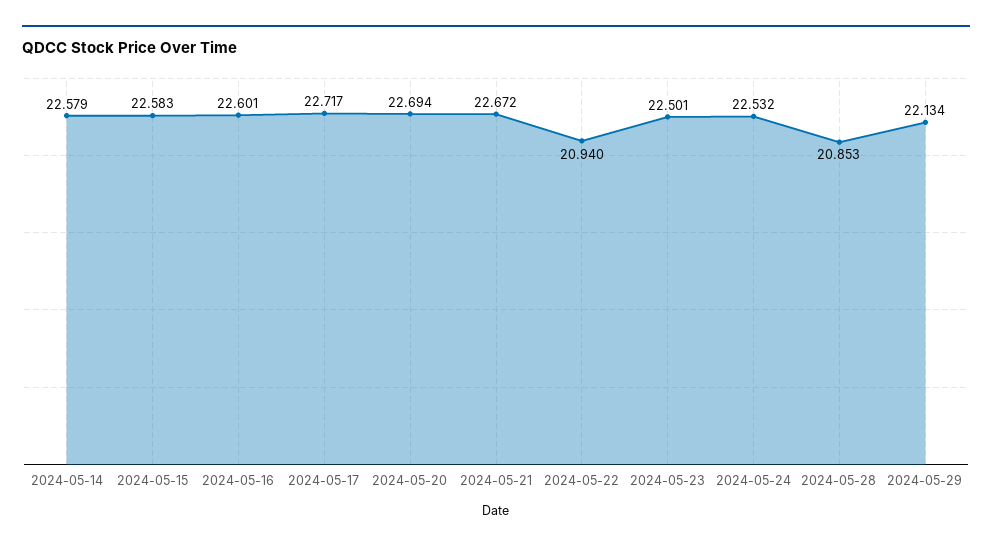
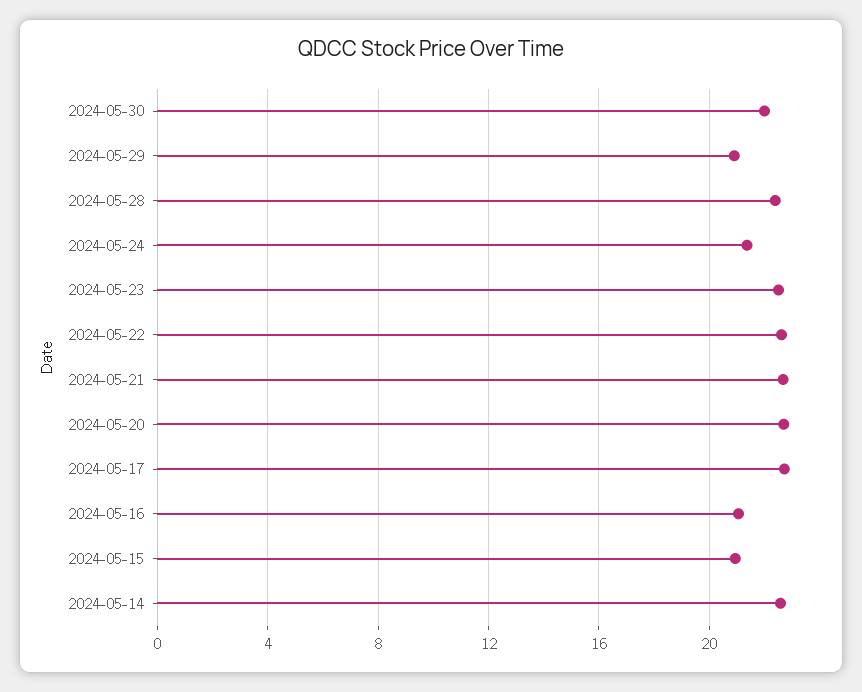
2024-05-15: 22.583 -> 21
2024-05-16: 22.601 -> 21
2024-05-22: 20.94 -> 22.5
2024-05-24: 22.532 -> 21.5
2024-05-28: 20.853 -> 22.5
2024-05-29: 22.134 -> 21
2024-05-30: none -> 22

